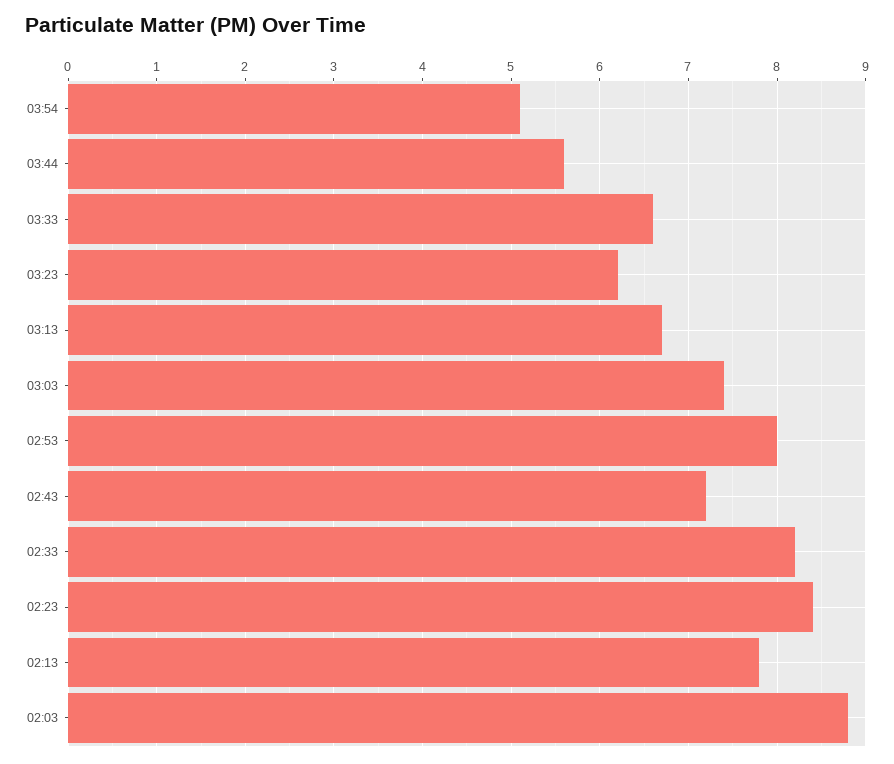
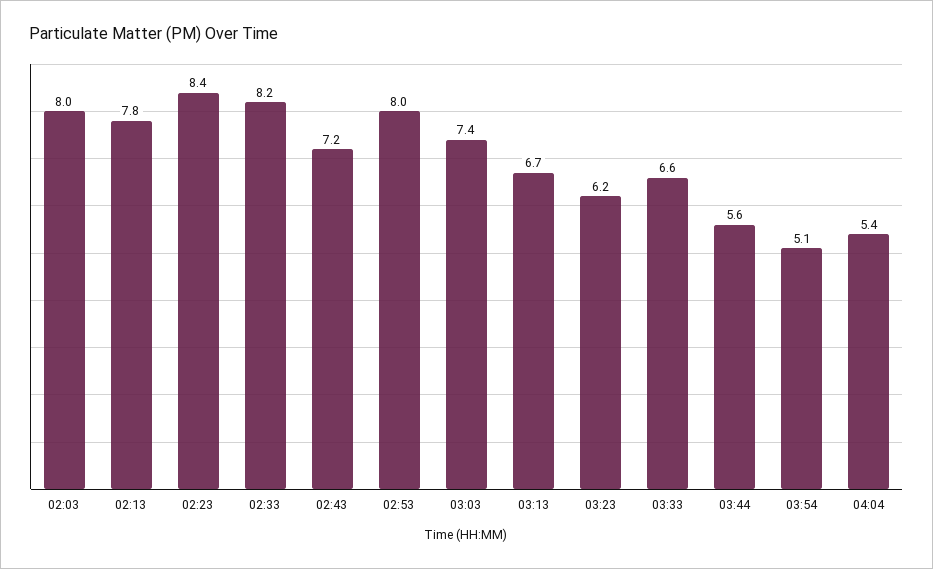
02:03: 8.8 -> 8
04:04: none -> 5.4

